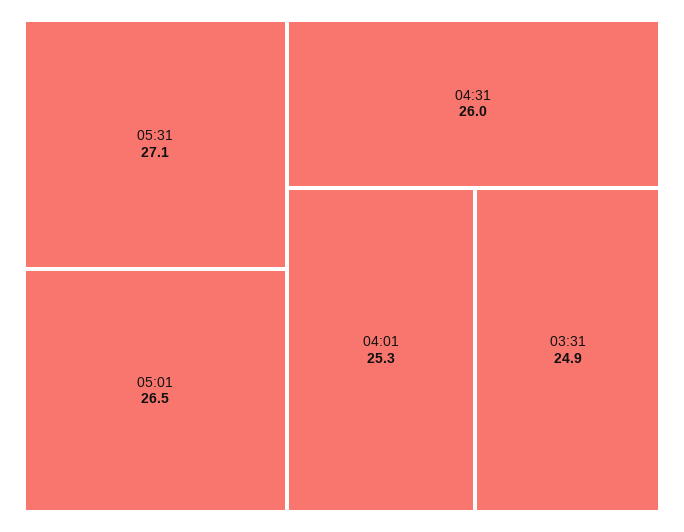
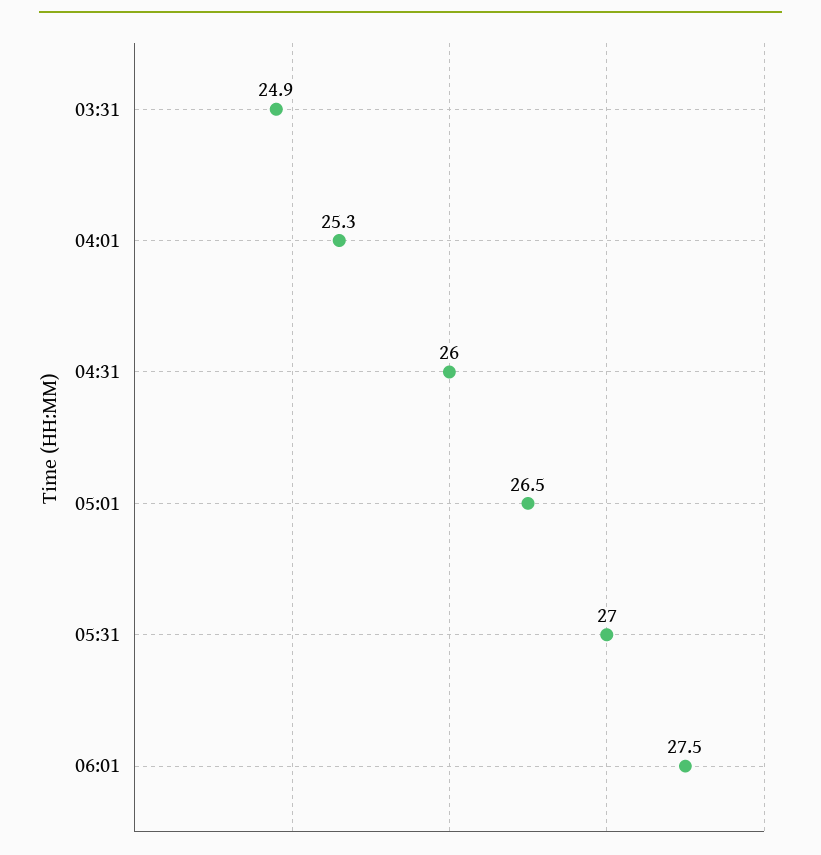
05:31: 27.1 -> 27
06:01: none -> 27.5

